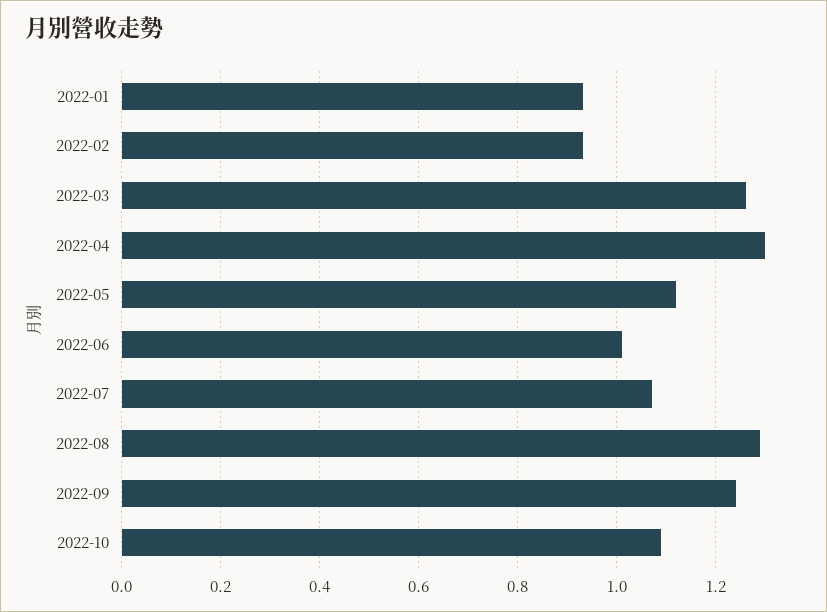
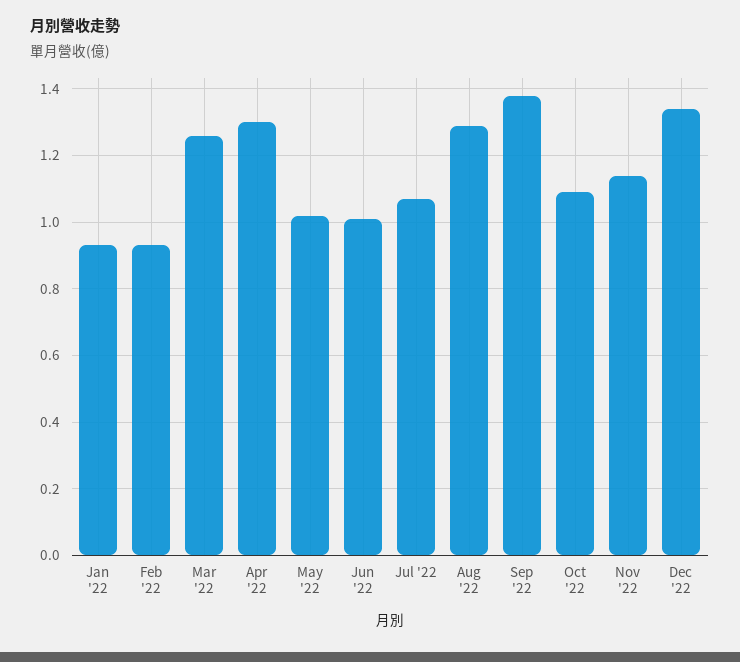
2022-05: 1.12 -> 1.02
2022-09: 1.24 -> 1.38
Nov '22: none -> 1.14
Dec '22: none -> 1.34

